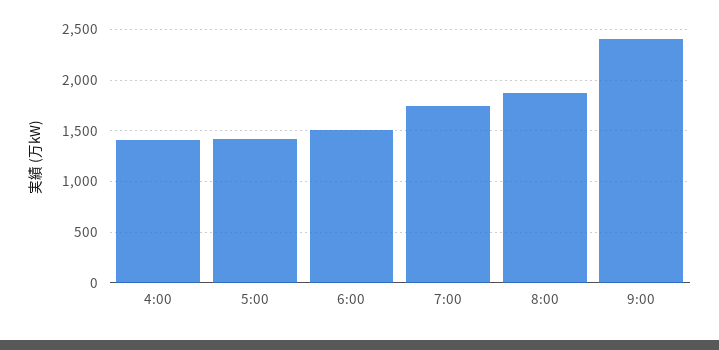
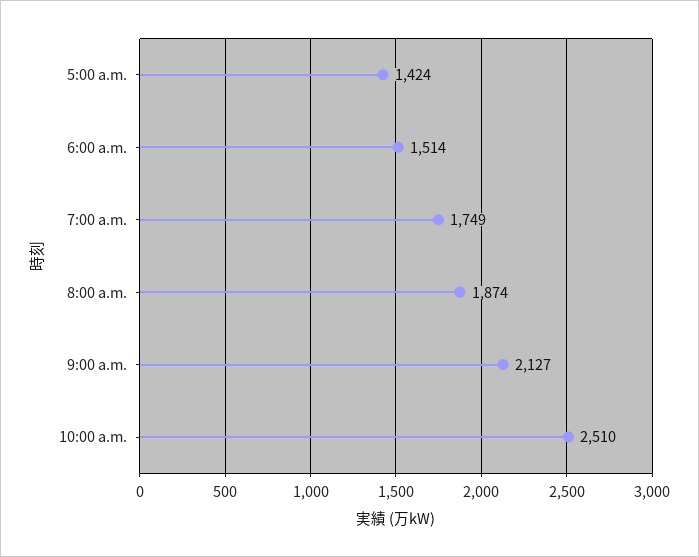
4:00: 1400 -> none
9:00: 2400 -> 2127
10:00 a.m.: none -> 2510

